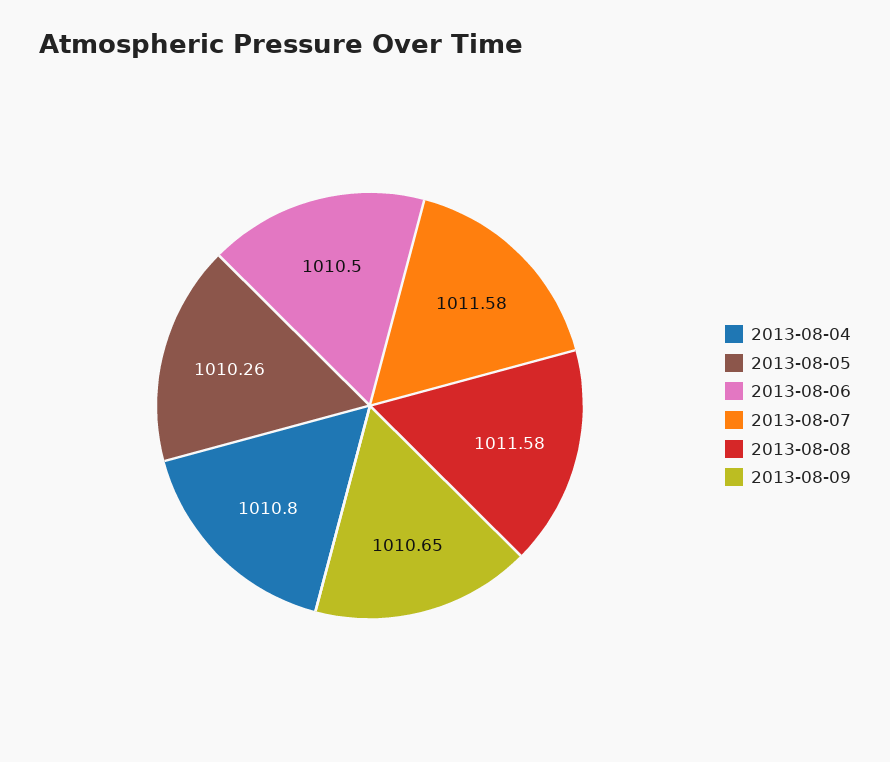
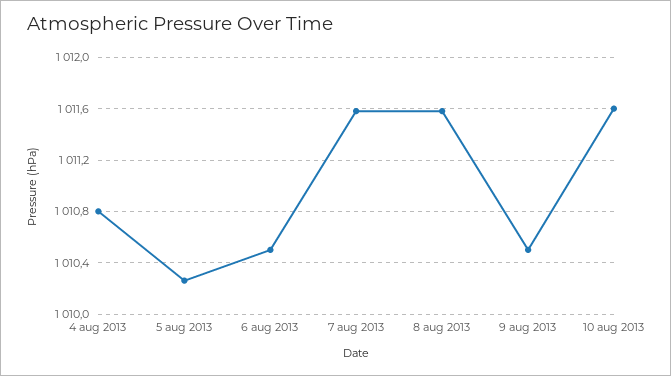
2013-08-09: 1010.65 -> 1010.5
10 aug 2013: none -> 1011.6

